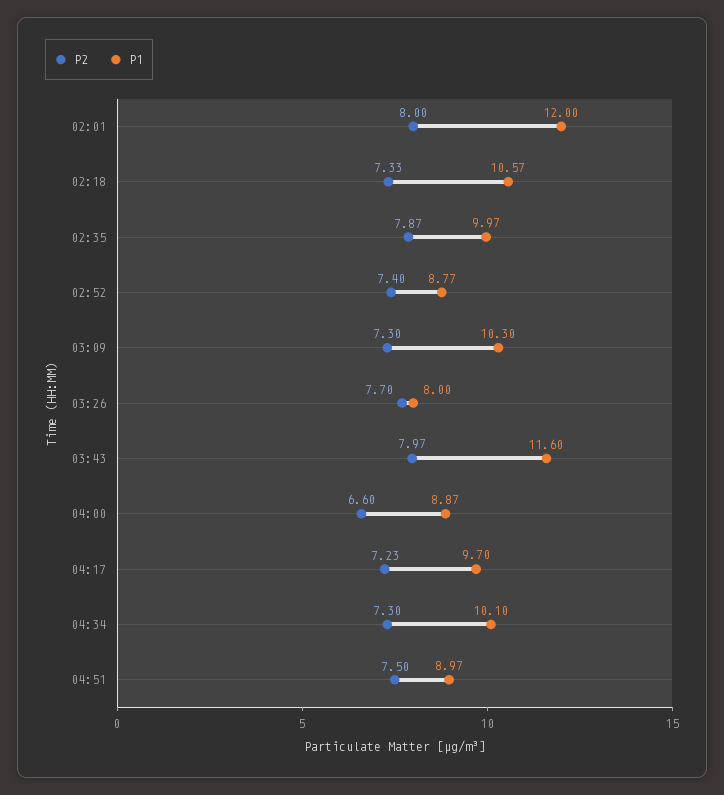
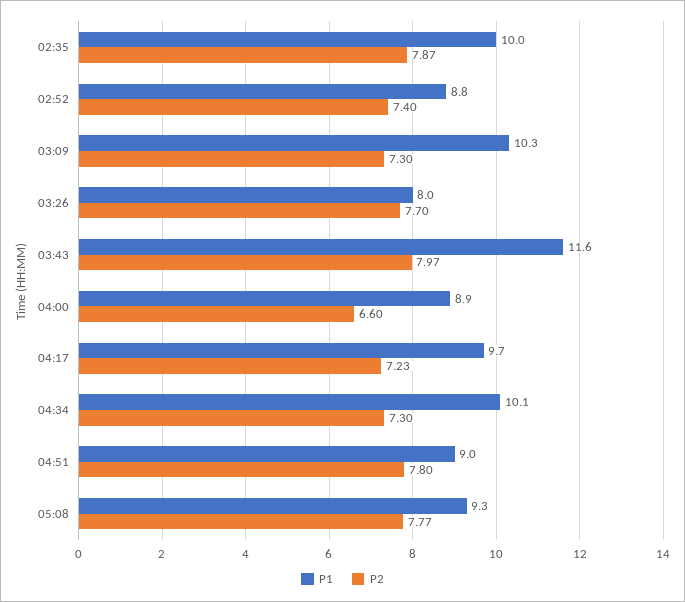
P2, 02:01: 8 -> none
P1, 02:01: 12 -> none
P2, 02:18: 7.33 -> none
P1, 02:18: 10.57 -> none
P2, 04:51: 7.5 -> 7.8
P1, 05:08: none -> 9.3
P2, 05:08: none -> 7.77

